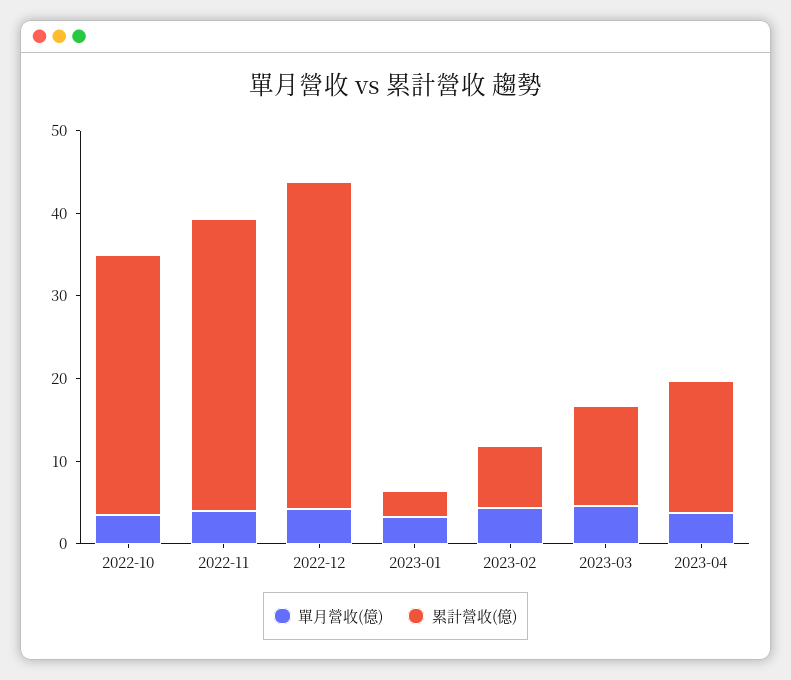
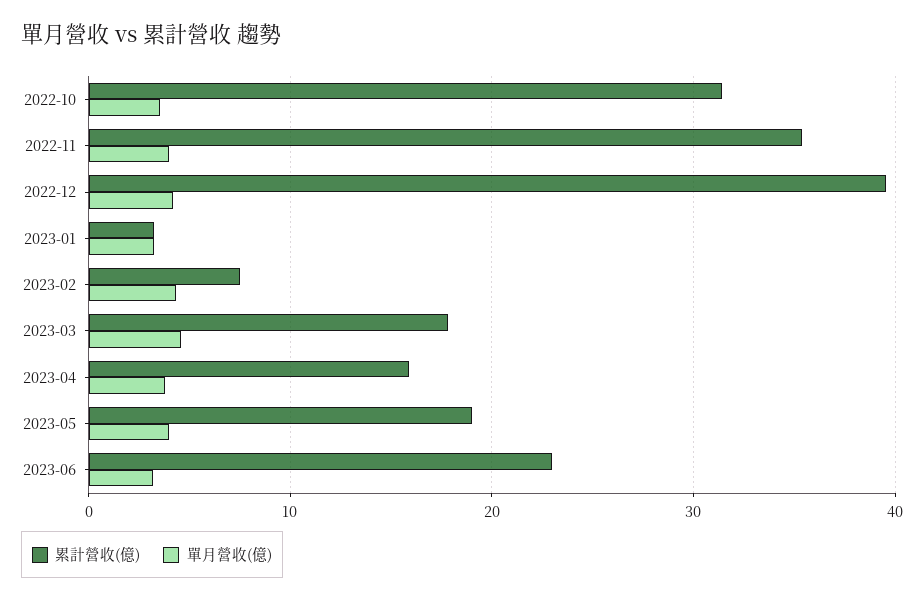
累計營收(億), 2023-03: 12 -> 18
累計營收(億), 2023-05: none -> 19
單月營收(億), 2023-05: none -> 4
累計營收(億), 2023-06: none -> 23
單月營收(億), 2023-06: none -> 3

